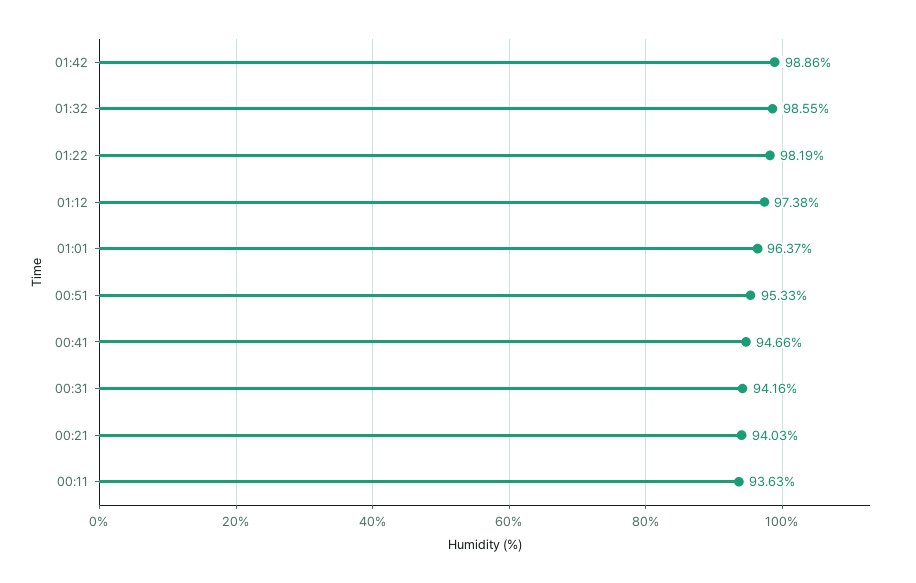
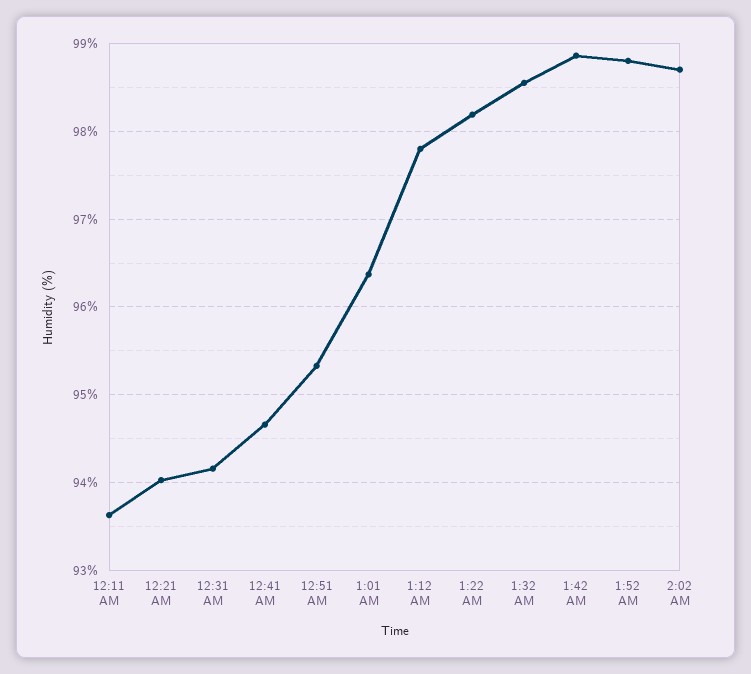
01:12: 97.38 -> 97.8
1:52 AM: none -> 98.8
2:02 AM: none -> 98.7

